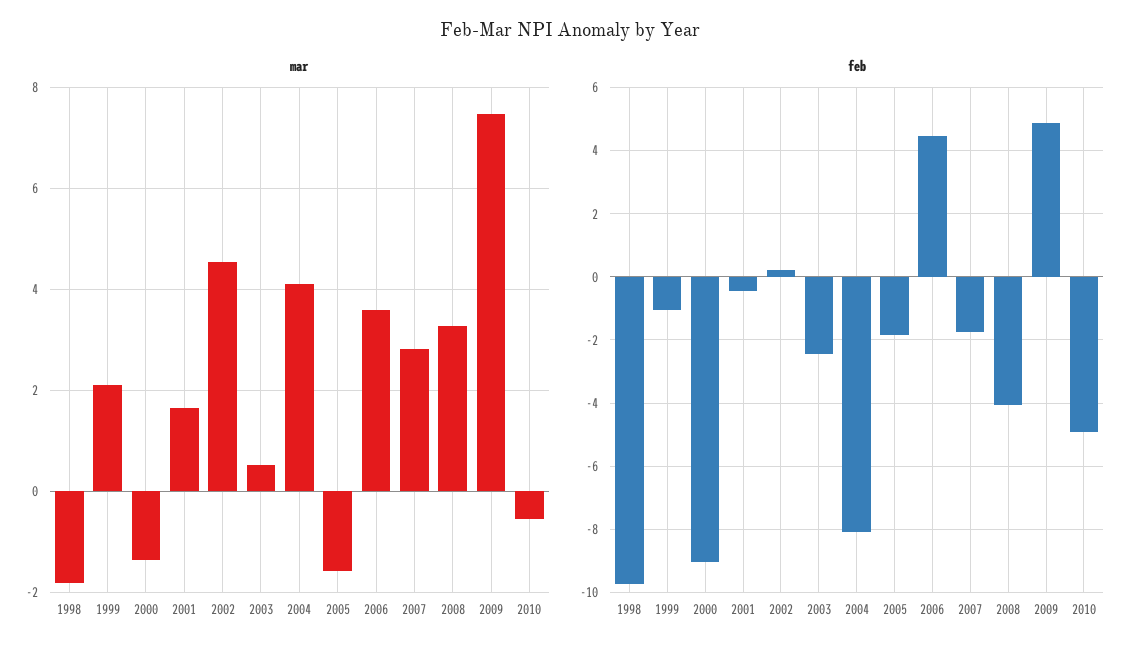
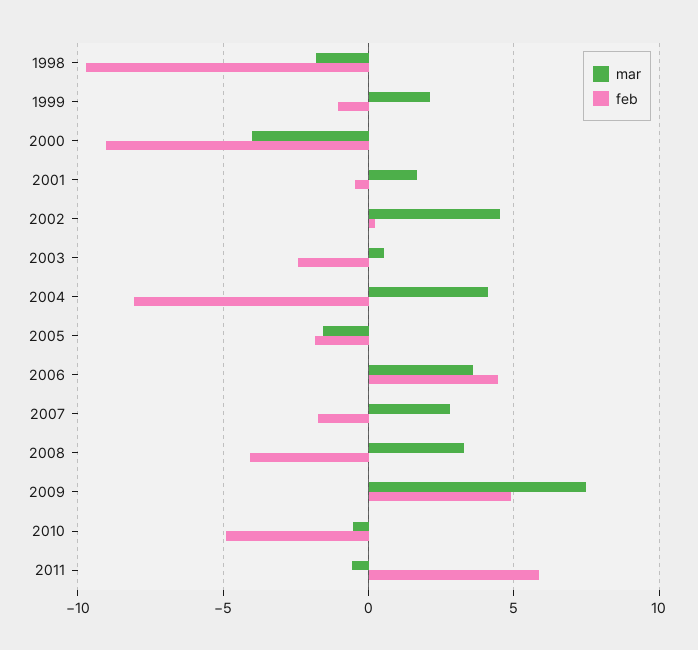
mar, 2000: -1.4 -> -4
mar, 2011: none -> -0.5
feb, 2011: none -> 6

